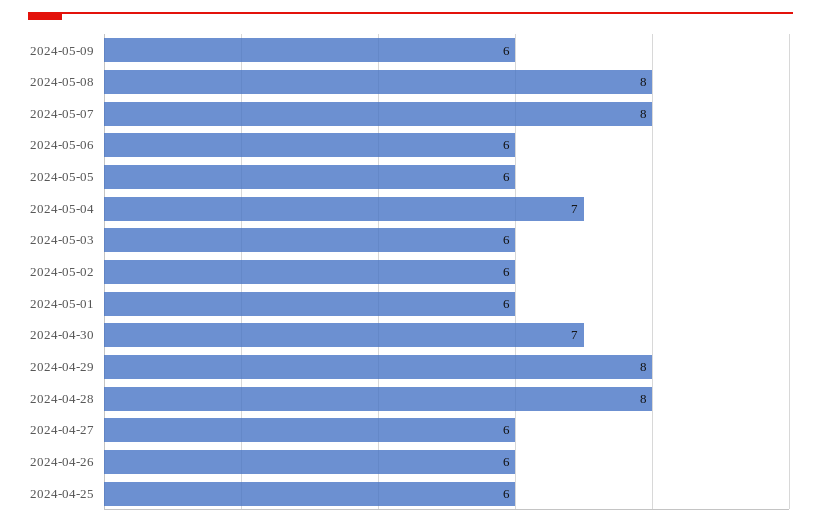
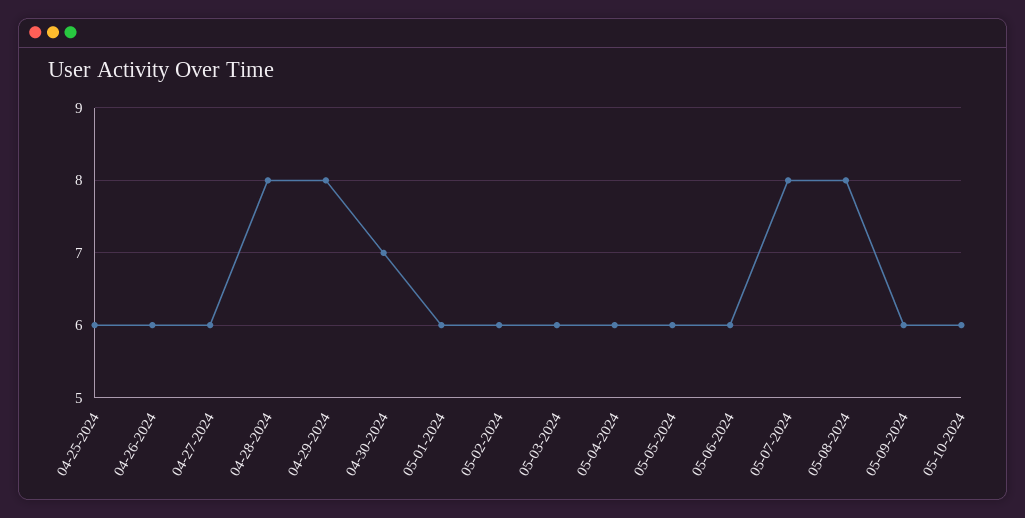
2024-05-04: 7 -> 6
05-10-2024: none -> 6

